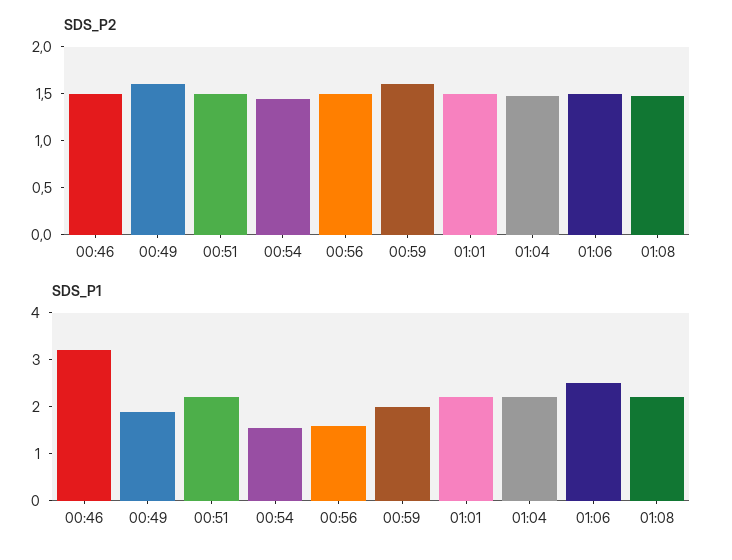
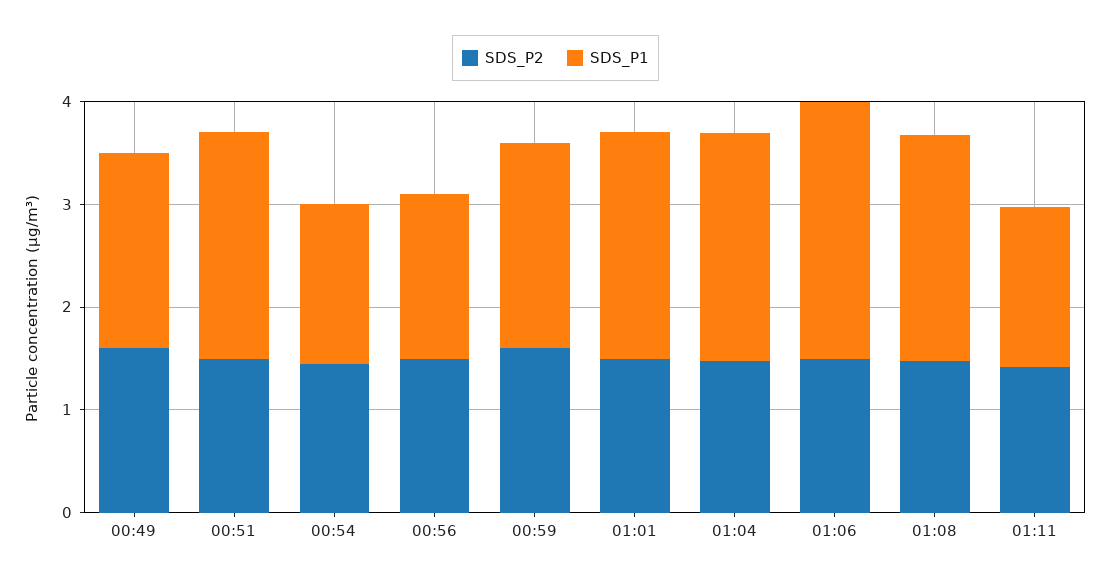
SDS_P2, 00:46: 1.5 -> none
SDS_P1, 00:46: 3.2 -> none
SDS_P2, 01:11: none -> 1.4
SDS_P1, 01:11: none -> 1.6

